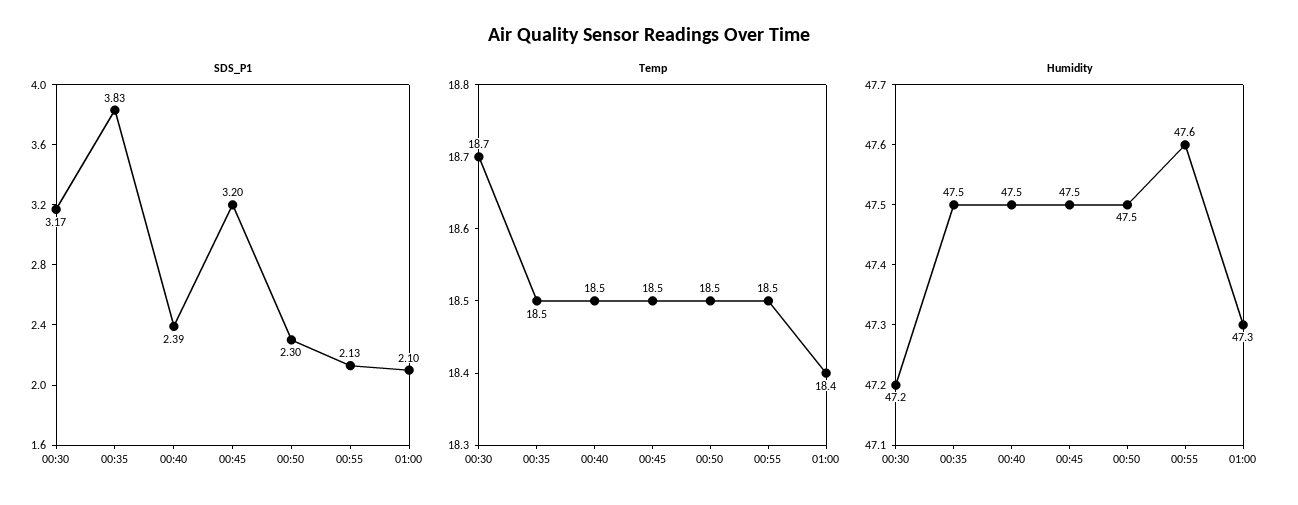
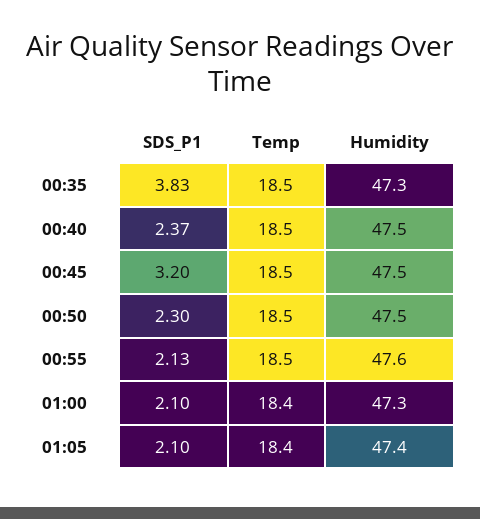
SDS_P1, 00:30: 3.17 -> none
SDS_P1, 00:40: 2.39 -> 2.37
Temp, 00:30: 18.7 -> none
Humidity, 00:30: 47.2 -> none
Humidity, 00:35: 47.5 -> 47.3
SDS_P1, 01:05: none -> 2.1
Temp, 01:05: none -> 18.4
Humidity, 01:05: none -> 47.4

